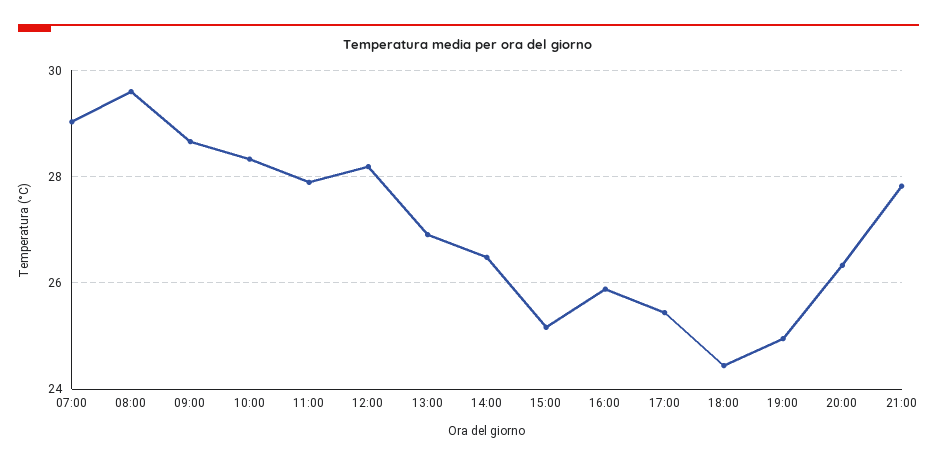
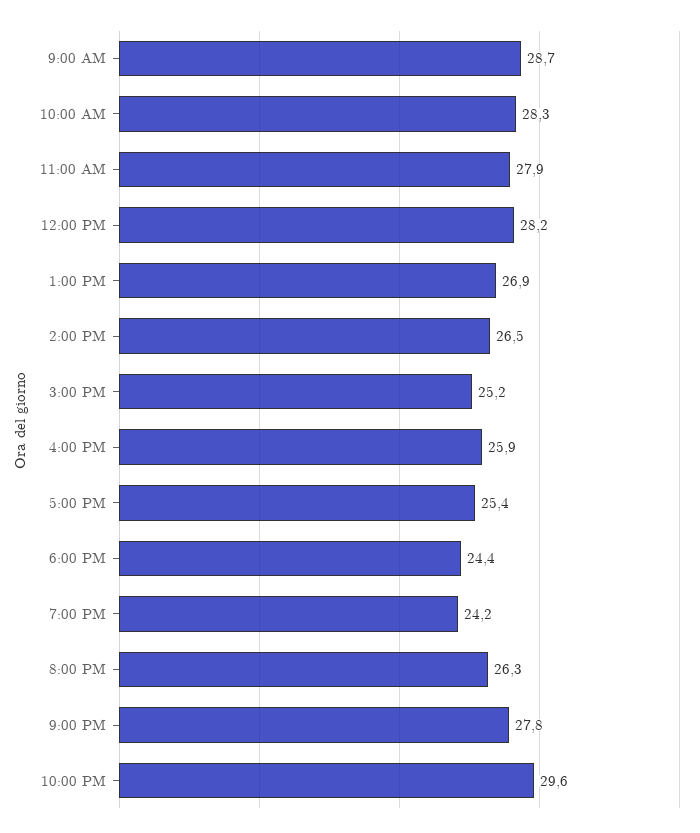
07:00: 29 -> none
08:00: 29.6 -> none
19:00: 25 -> 24.2
10:00 PM: none -> 29.6

